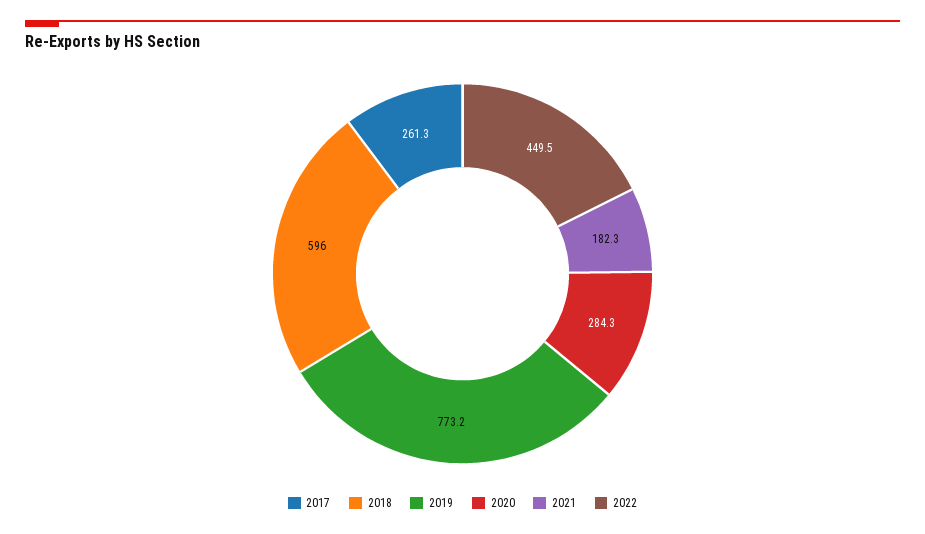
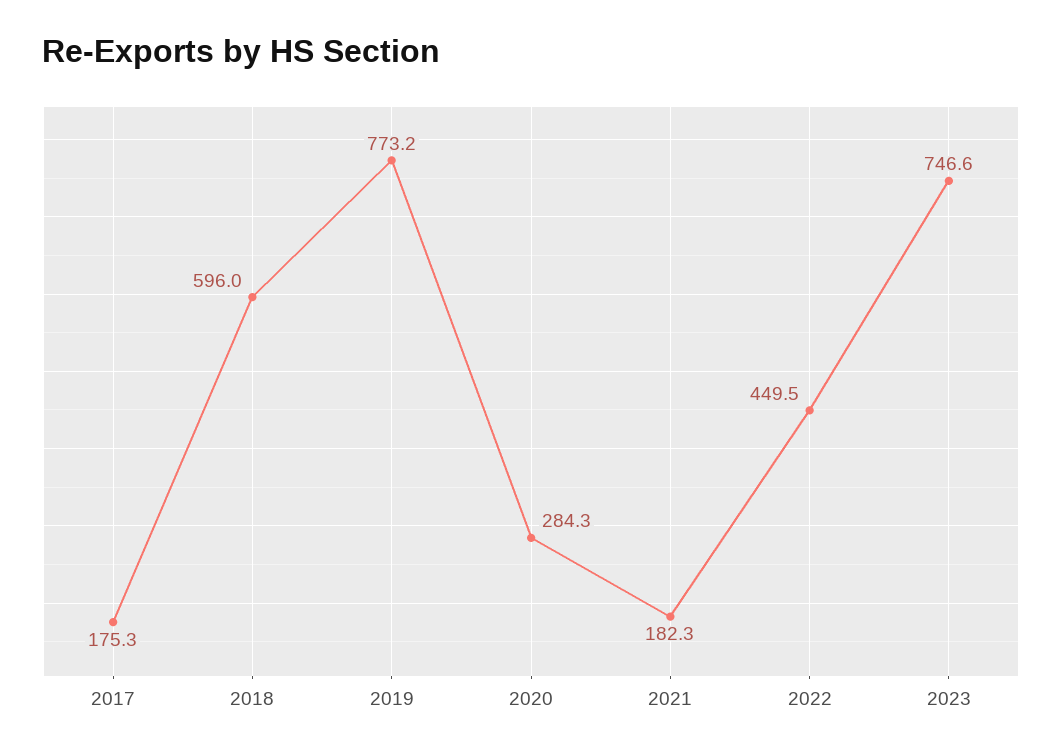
2017: 261.3 -> 175.3
2023: none -> 746.6

